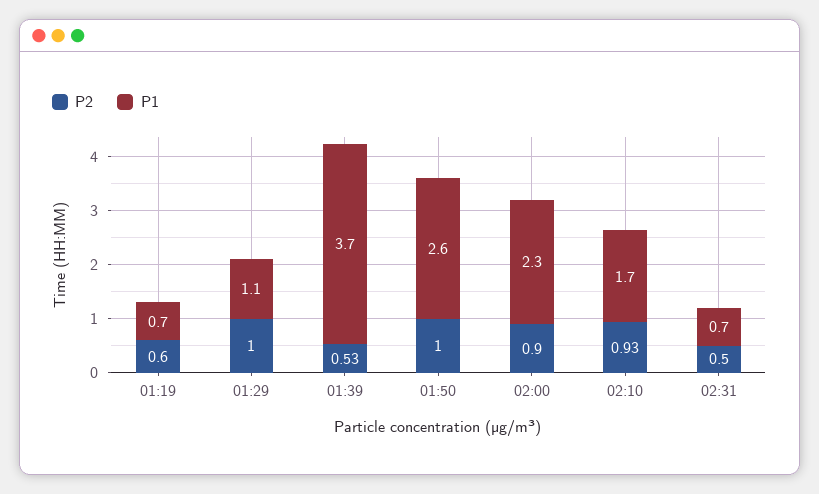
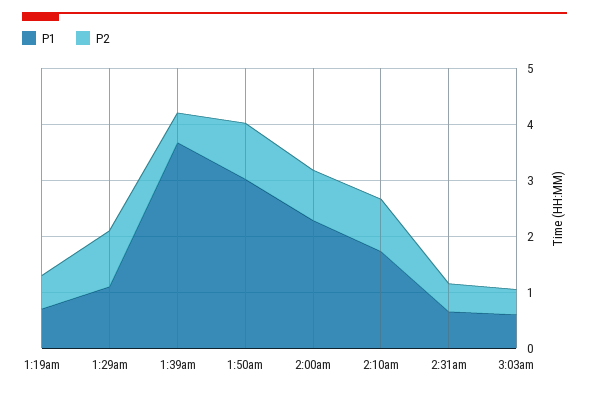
P1, 01:50: 2.6 -> 3
P1, 3:03am: none -> 0.6
P2, 3:03am: none -> 0.4

